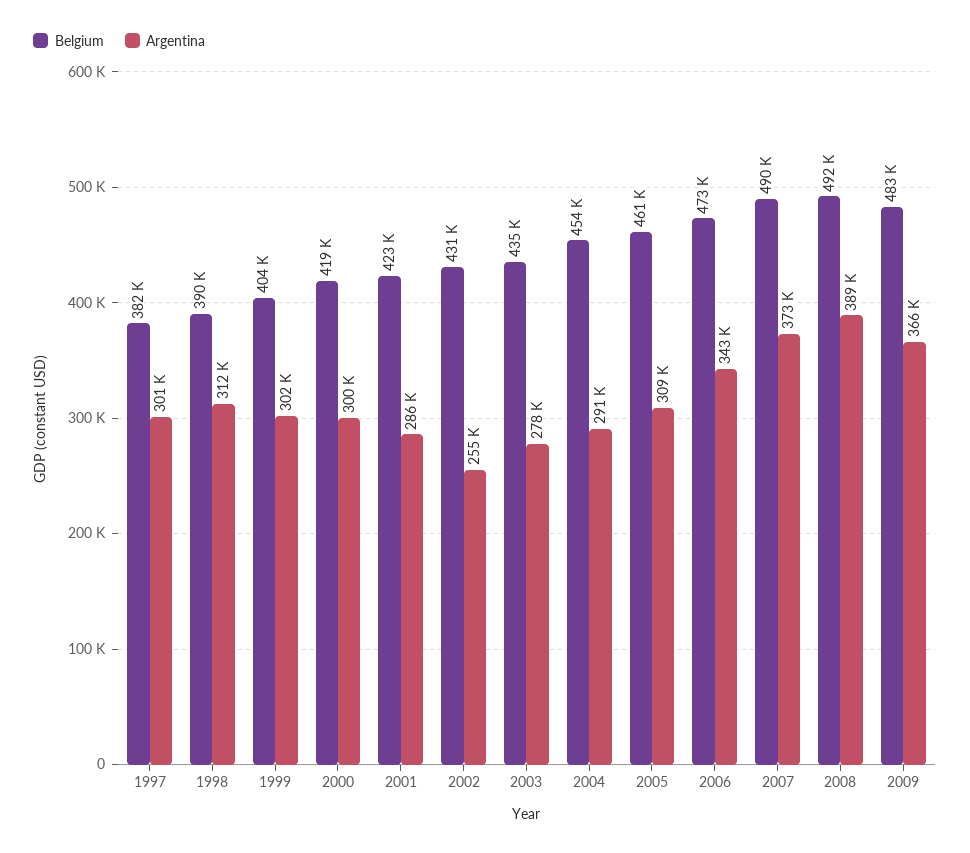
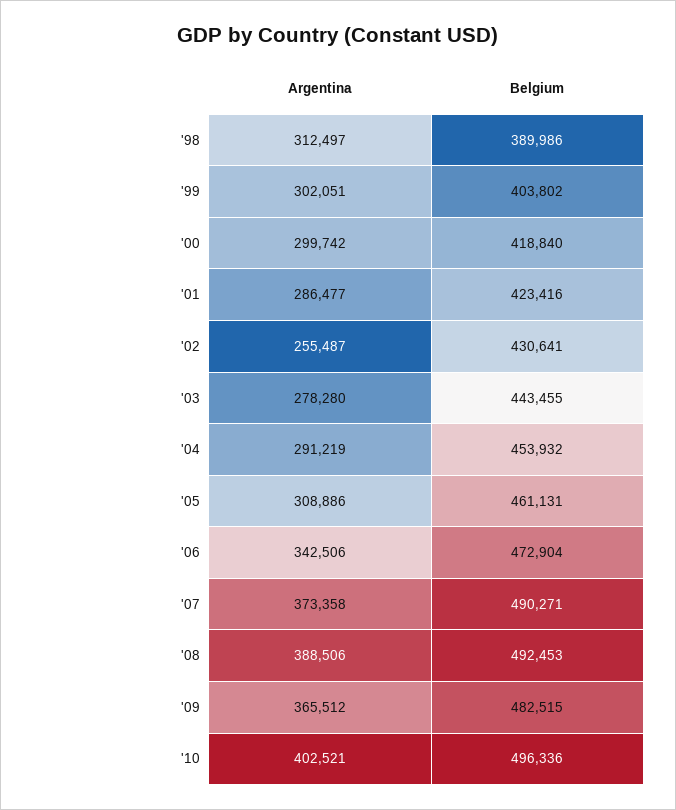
Belgium, 1997: 382000 -> none
Argentina, 1997: 301000 -> none
Belgium, 2003: 435000 -> 443455
Argentina, '10: none -> 402521
Belgium, '10: none -> 496336

